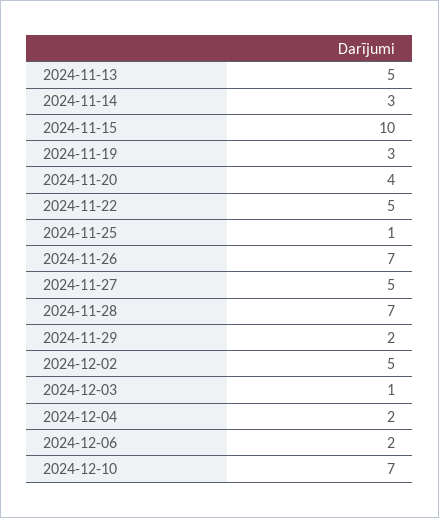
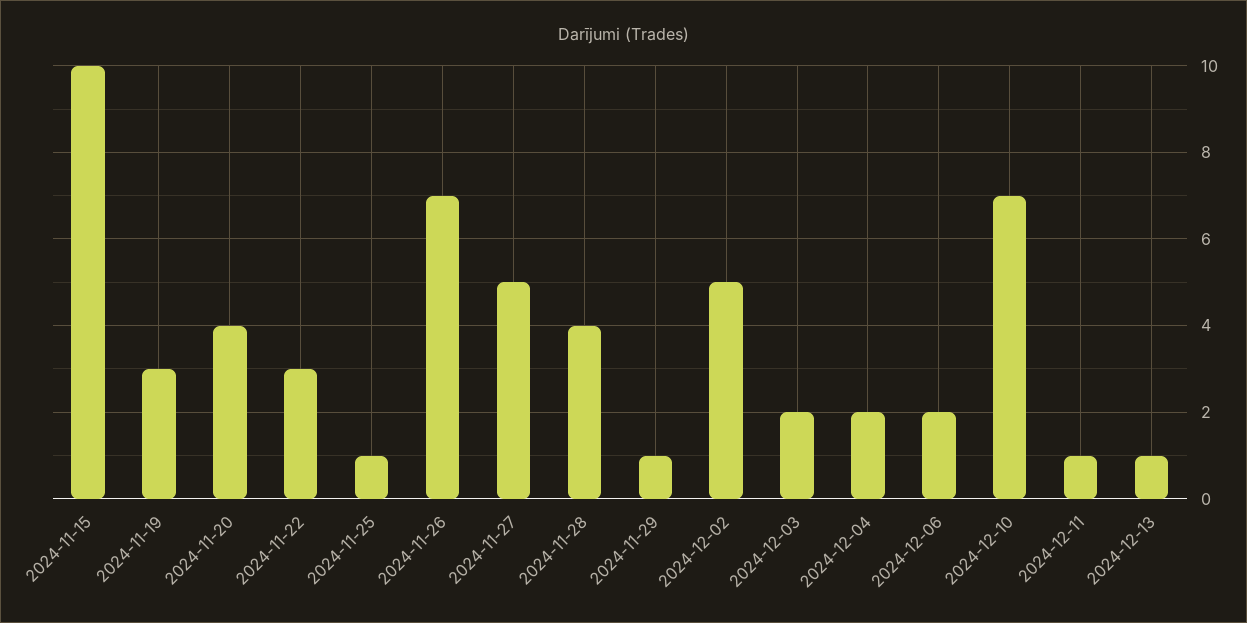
2024-11-13: 5 -> none
2024-11-14: 3 -> none
2024-11-22: 5 -> 3
2024-11-28: 7 -> 4
2024-11-29: 2 -> 1
2024-12-03: 1 -> 2
2024-12-11: none -> 1
2024-12-13: none -> 1

